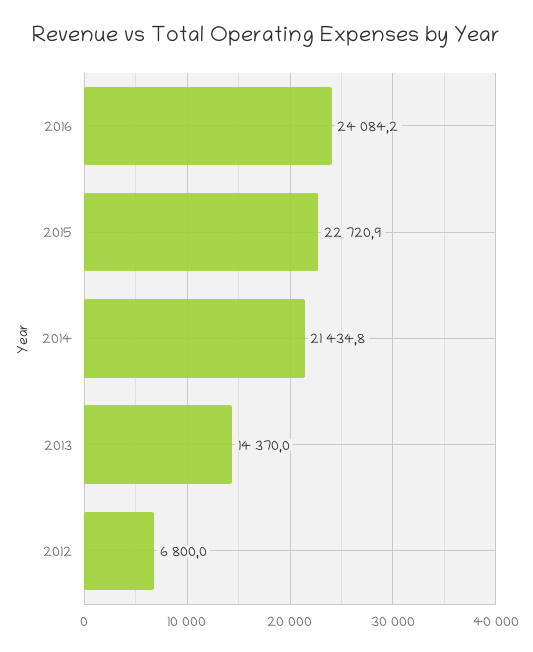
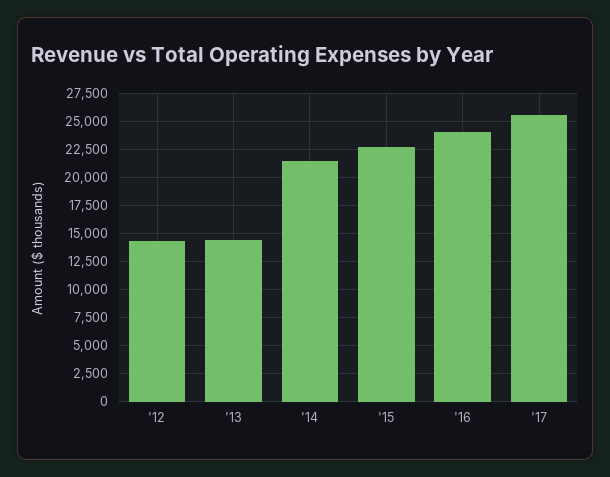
2012: 6800 -> 15000
'17: none -> 25000

